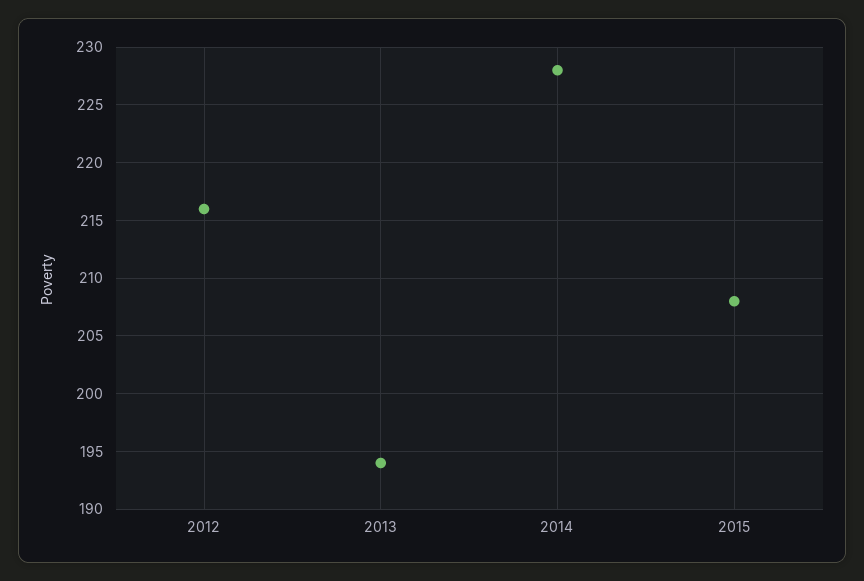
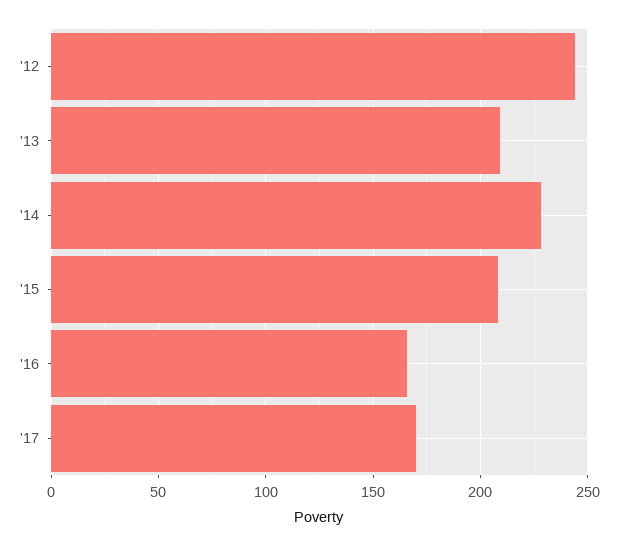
2012: 216 -> 245
2013: 194 -> 210
'16: none -> 165
'17: none -> 170

